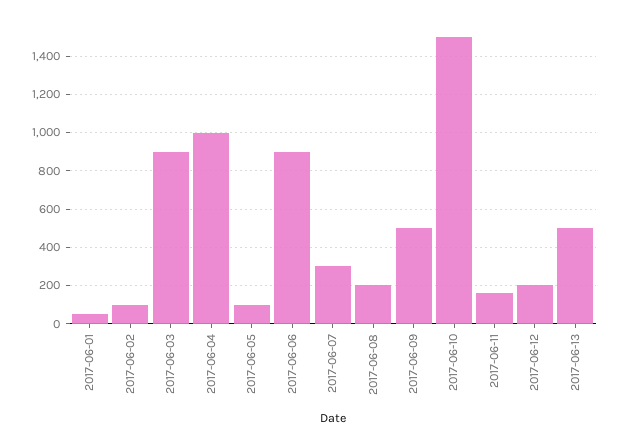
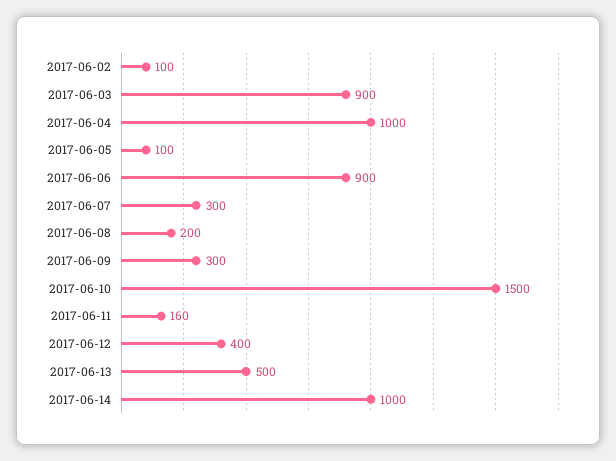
2017-06-01: 50 -> none
2017-06-09: 500 -> 300
2017-06-12: 200 -> 400
2017-06-14: none -> 1000

